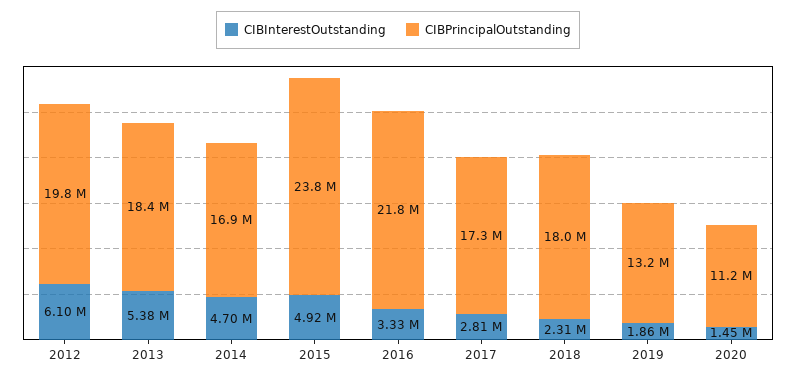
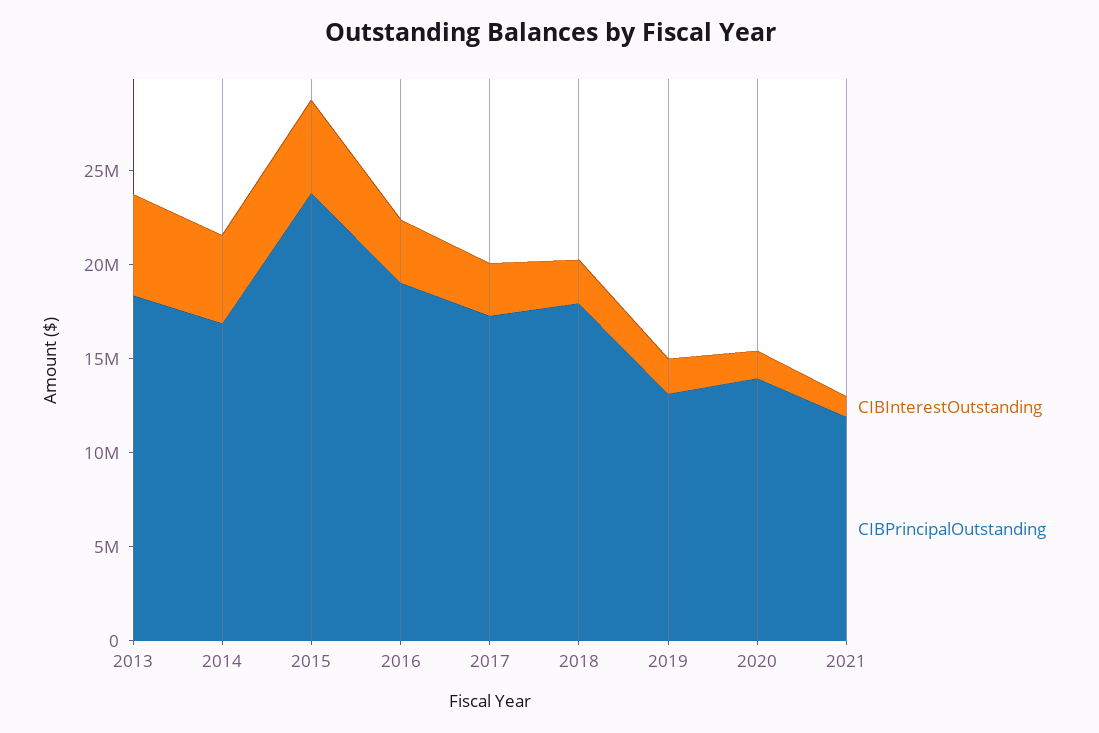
CIBInterestOutstanding, 2012: 6100000 -> none
CIBPrincipalOutstanding, 2012: 19800000 -> none
CIBPrincipalOutstanding, 2016: 21800000 -> 19000000
CIBPrincipalOutstanding, 2020: 11200000 -> 14000000
CIBInterestOutstanding, 2021: none -> 1000000
CIBPrincipalOutstanding, 2021: none -> 12000000

